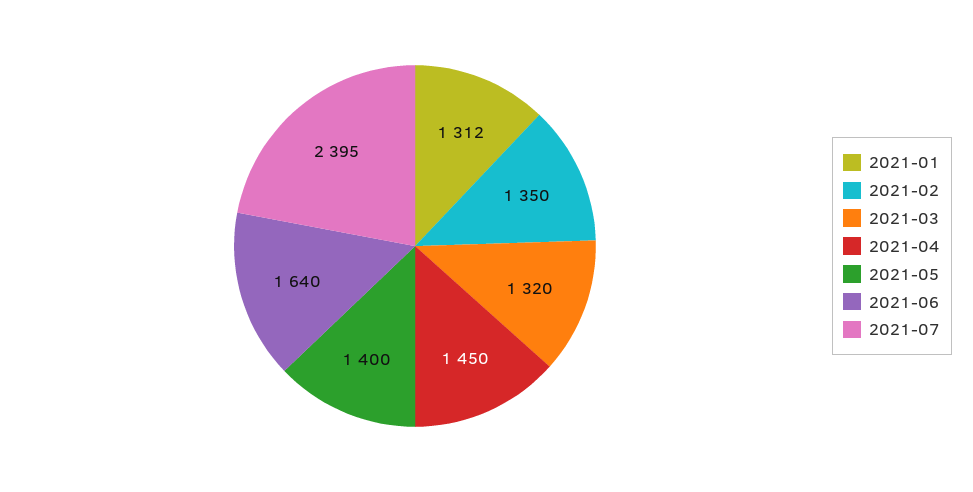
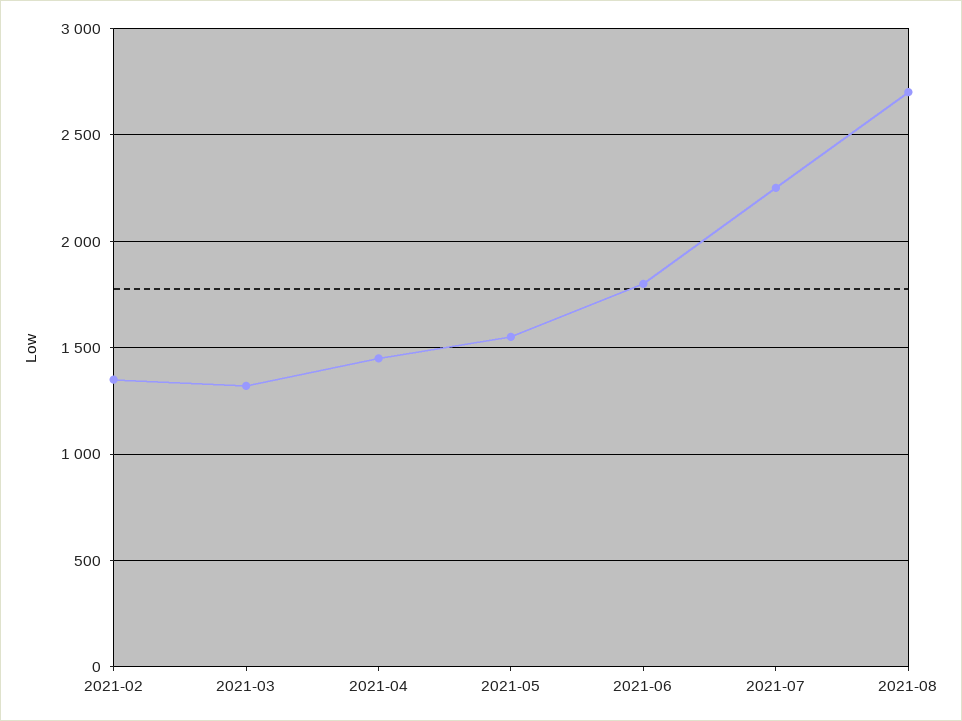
2021-01: 1312 -> none
2021-05: 1400 -> 1550
2021-06: 1640 -> 1800
2021-07: 2395 -> 2250
2021-08: none -> 2700

